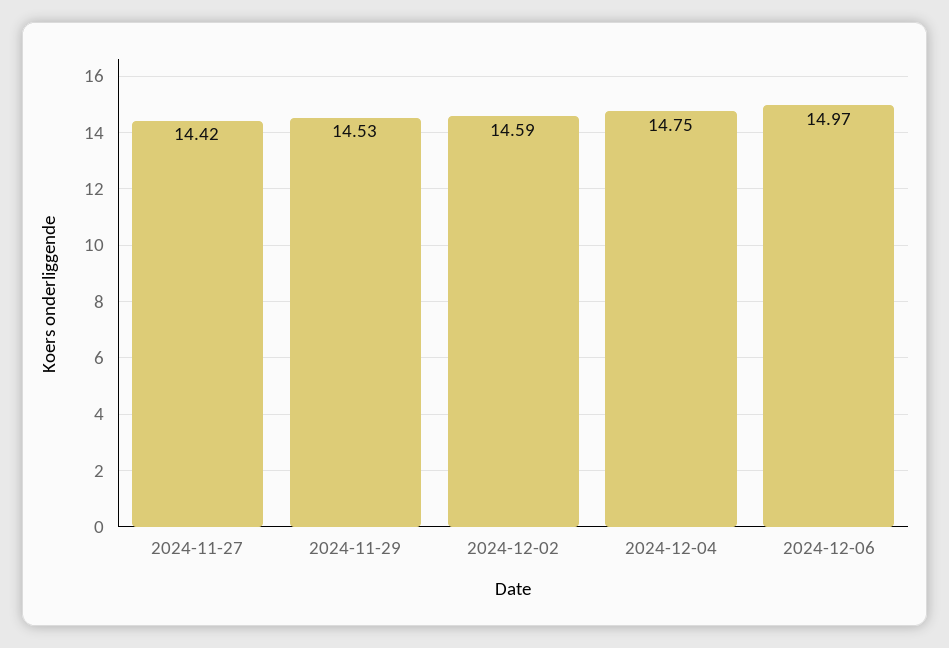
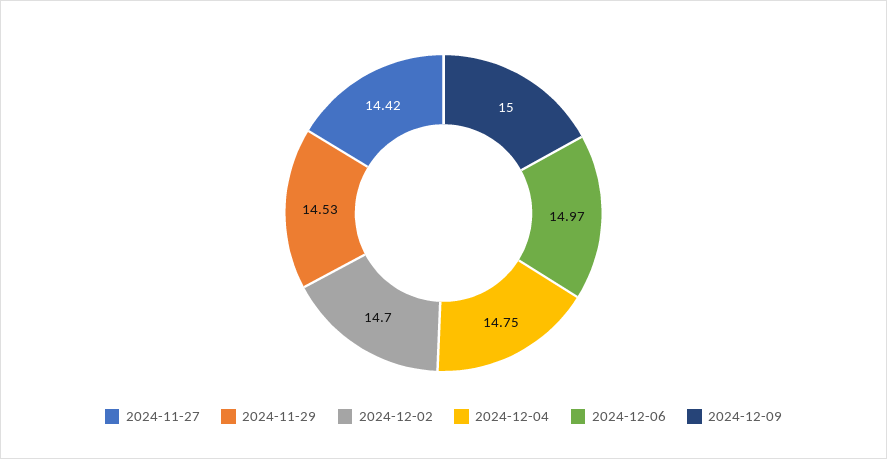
2024-12-02: 14.59 -> 14.7
2024-12-09: none -> 15

